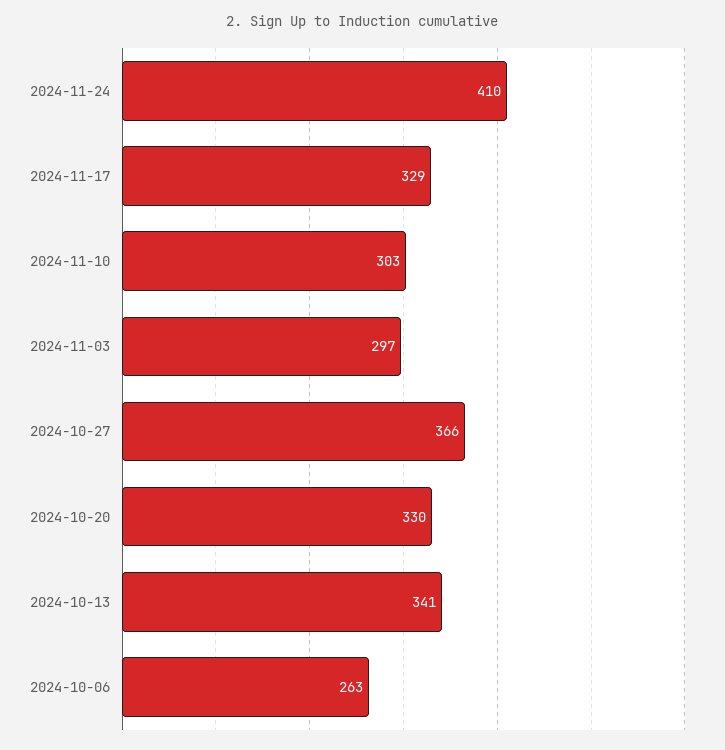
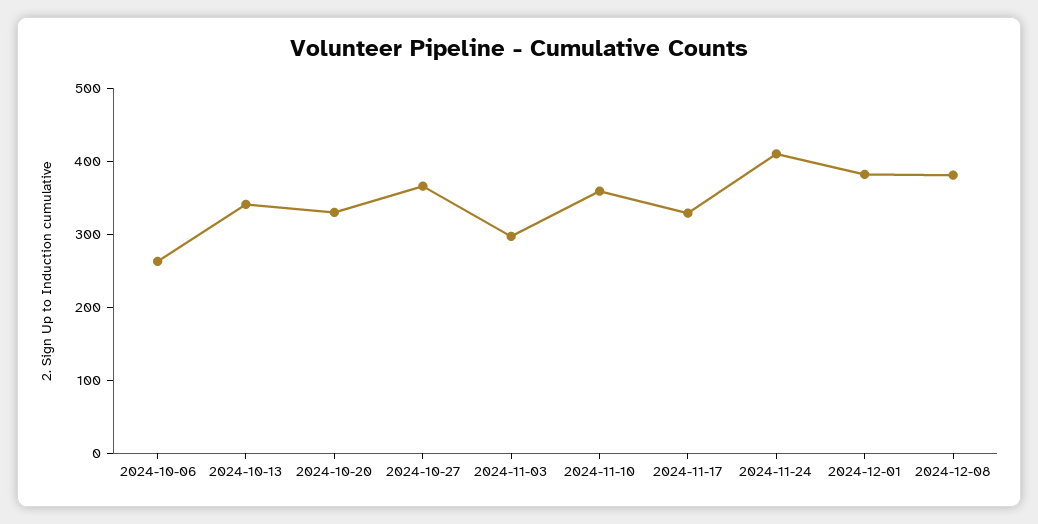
2024-11-10: 303 -> 360
2024-12-01: none -> 380
2024-12-08: none -> 380

